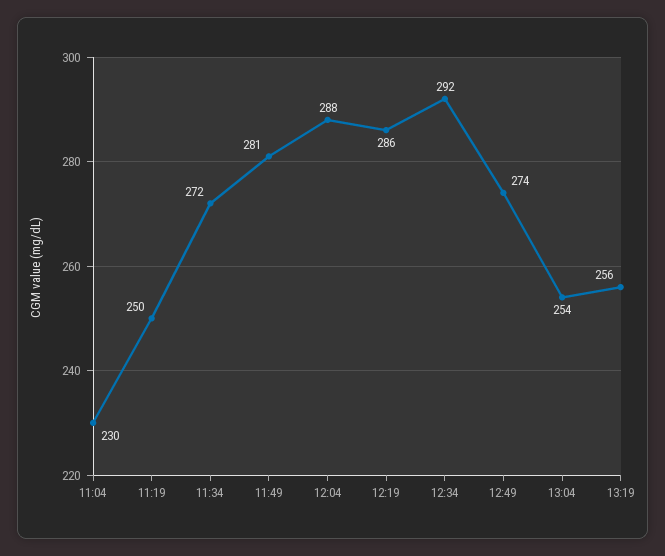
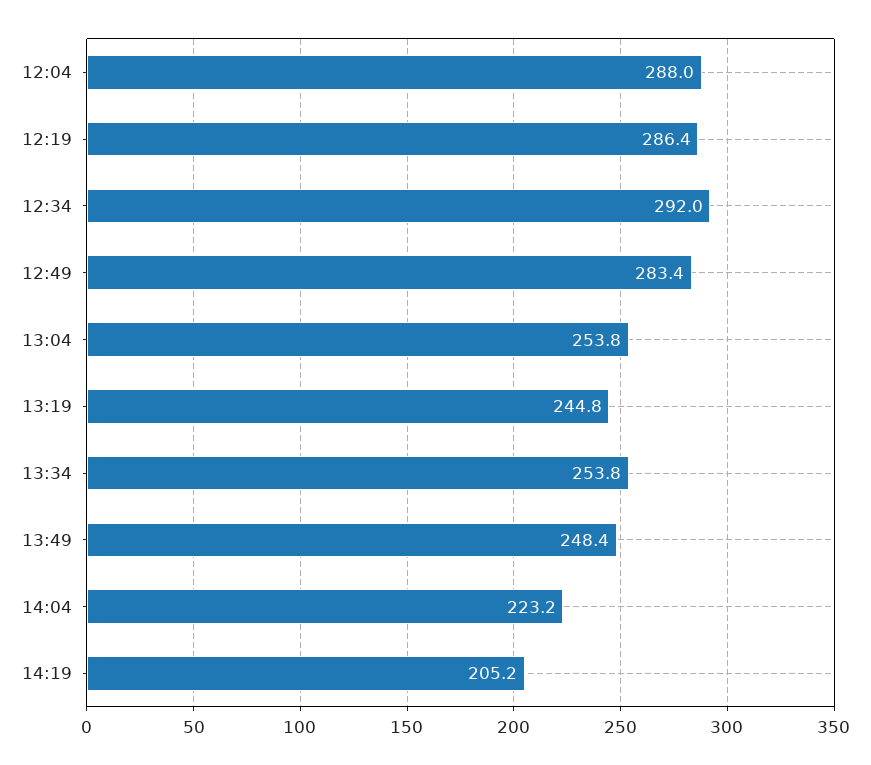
11:04: 230 -> none
11:19: 250 -> none
11:34: 272 -> none
11:49: 281 -> none
12:49: 274 -> 283.4
13:19: 256 -> 244.8
13:34: none -> 253.8
13:49: none -> 248.4
14:04: none -> 223.2
14:19: none -> 205.2

